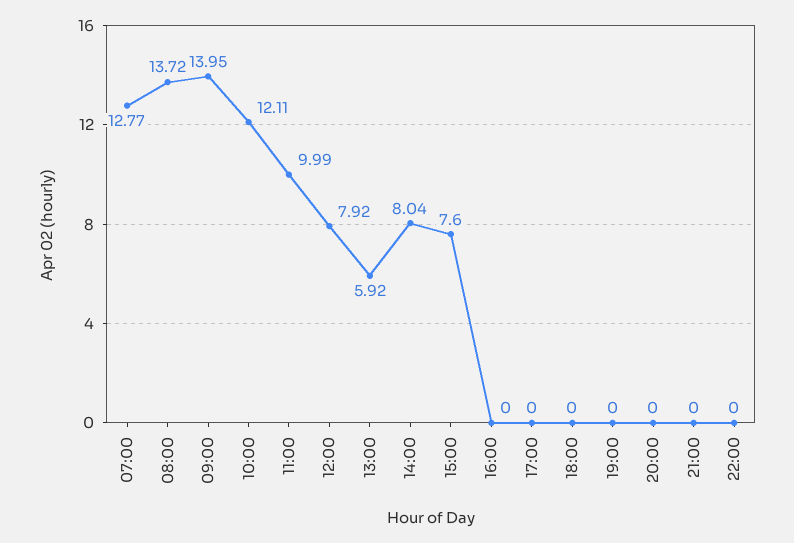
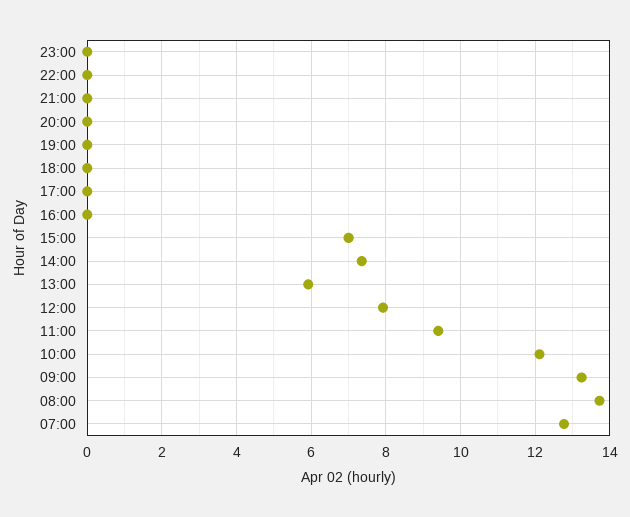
09:00: 13.95 -> 13.2
11:00: 9.99 -> 9.4
14:00: 8.04 -> 7.4
15:00: 7.6 -> 7
23:00: none -> 0

